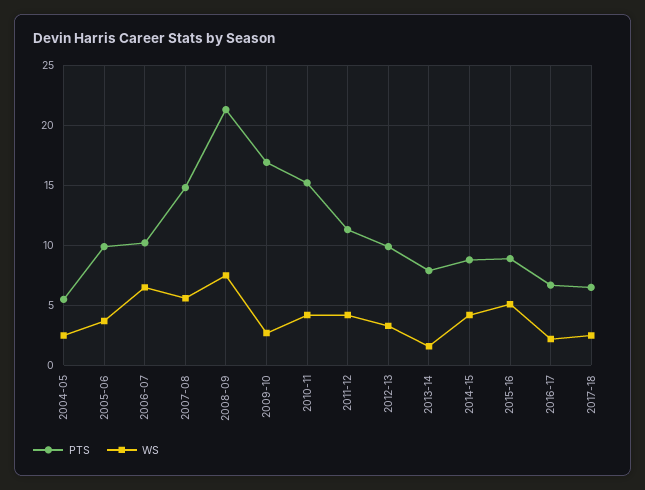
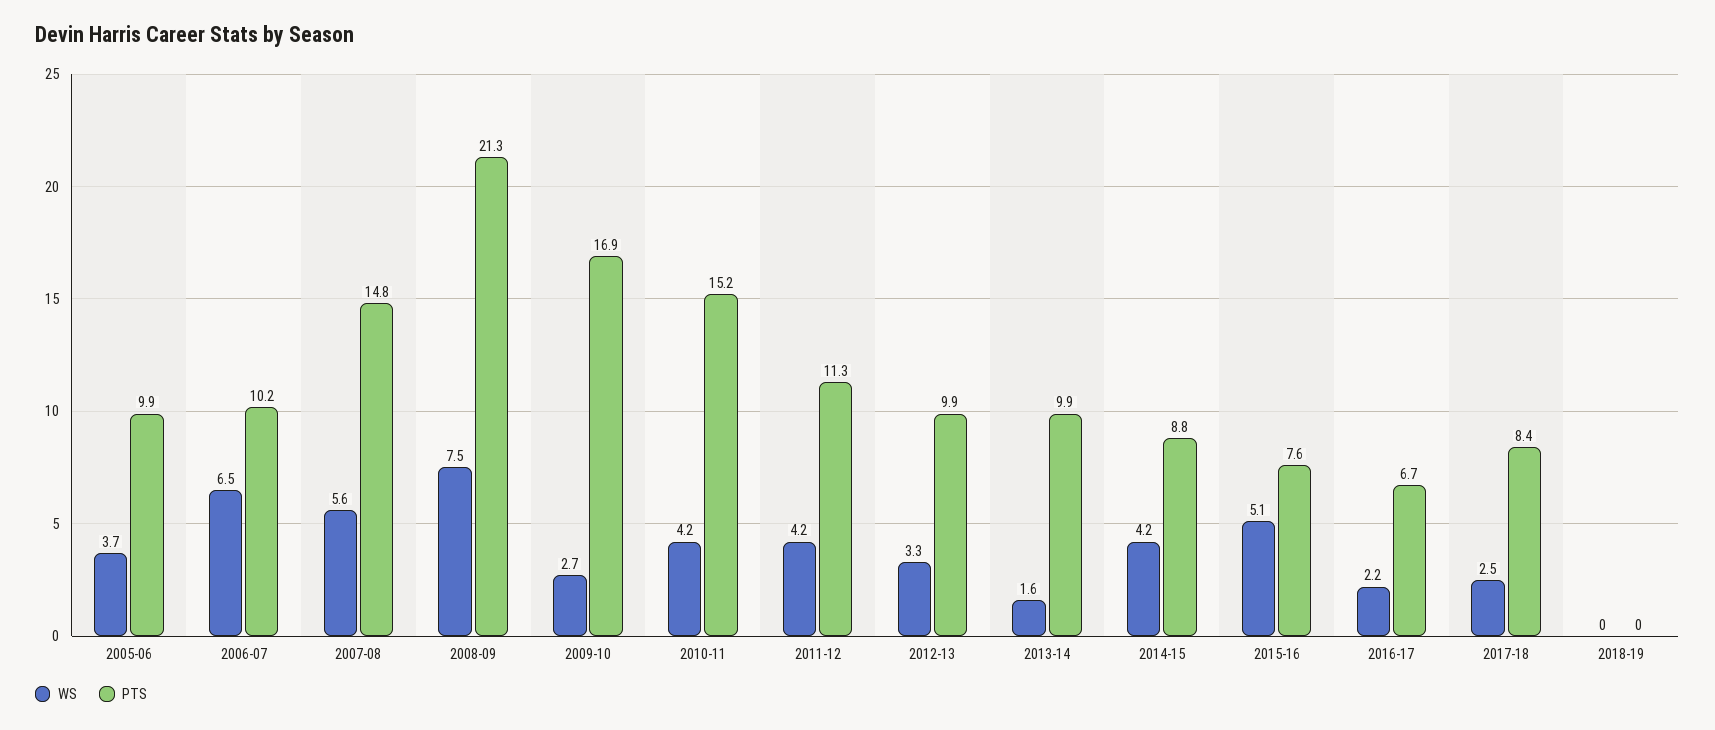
PTS, 2004-05: 5.5 -> none
WS, 2004-05: 2.5 -> none
PTS, 2013-14: 8 -> 9.9
PTS, 2015-16: 9 -> 7.6
PTS, 2017-18: 6.5 -> 8.4
WS, 2018-19: none -> 0
PTS, 2018-19: none -> 0

